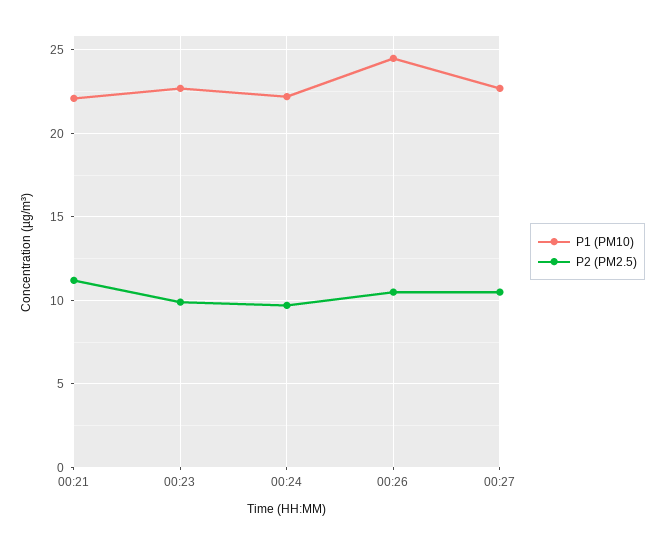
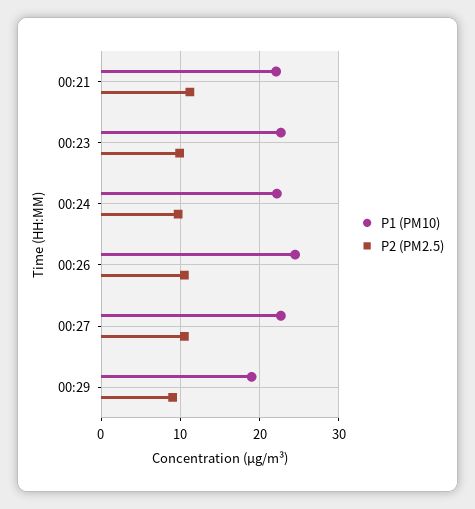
P1 (PM10), 00:29: none -> 19
P2 (PM2.5), 00:29: none -> 9

